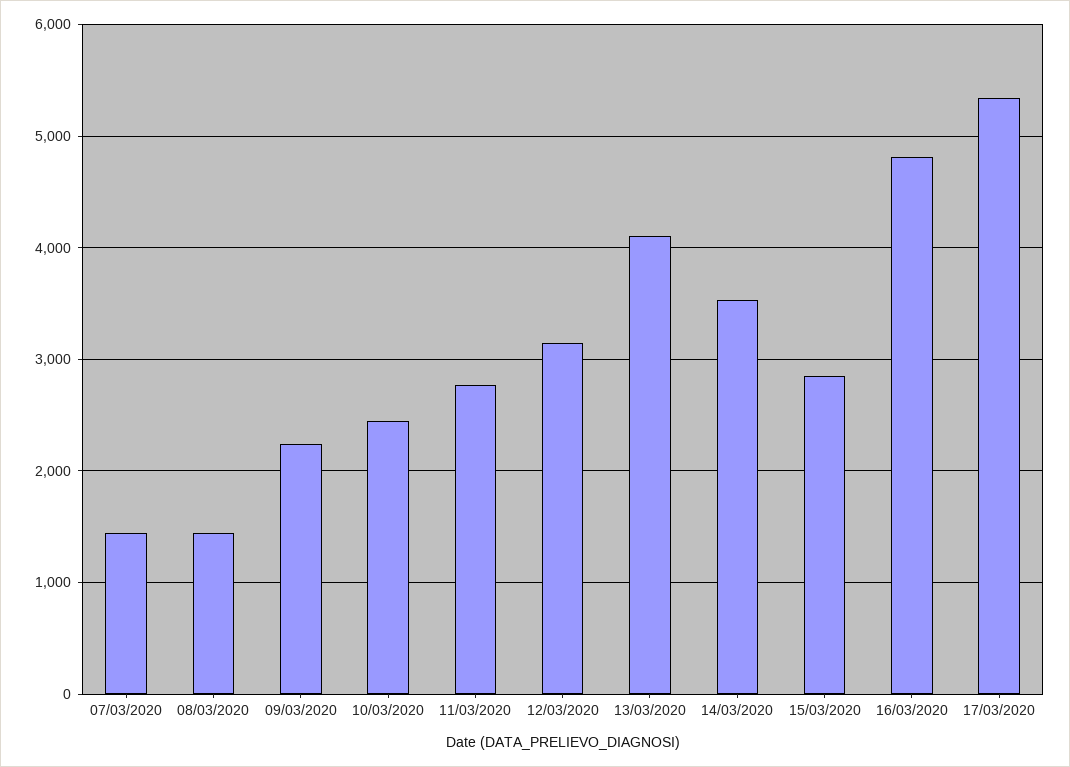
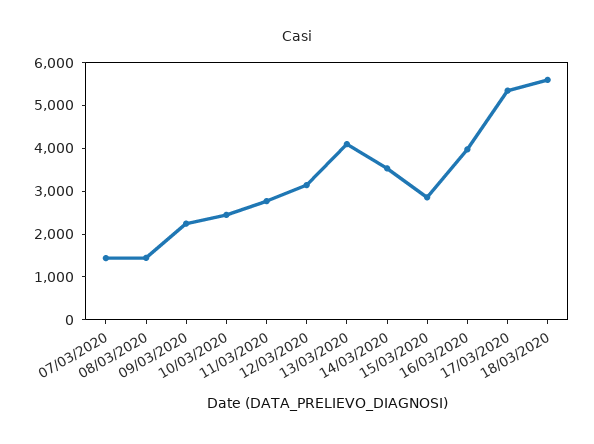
16/03/2020: 4800 -> 4000
18/03/2020: none -> 5600

